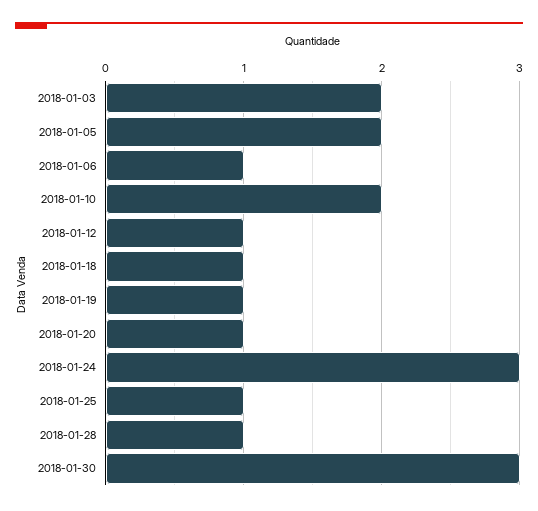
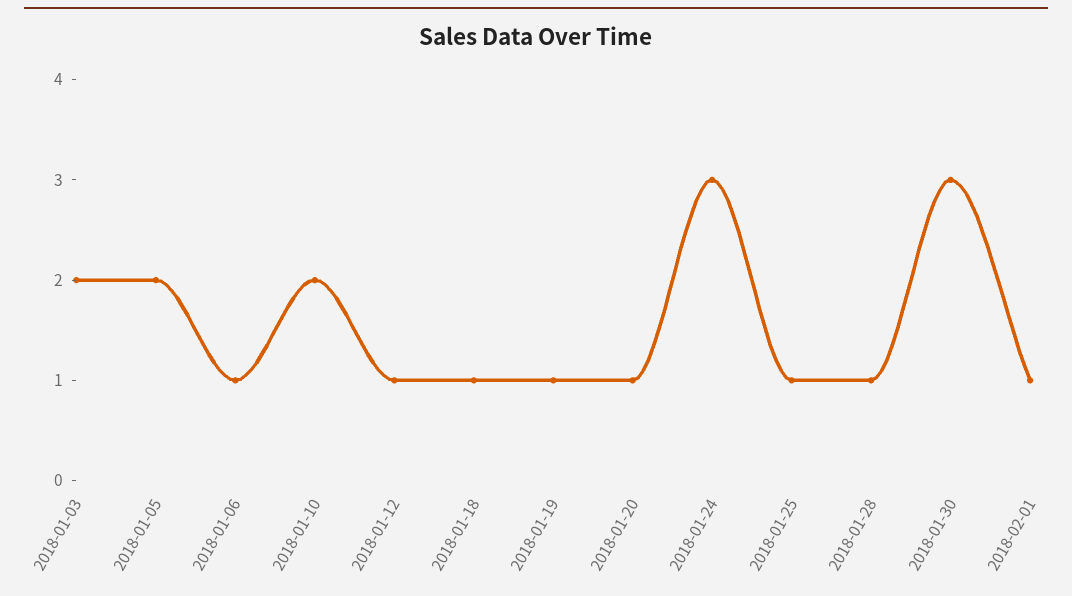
2018-02-01: none -> 1

